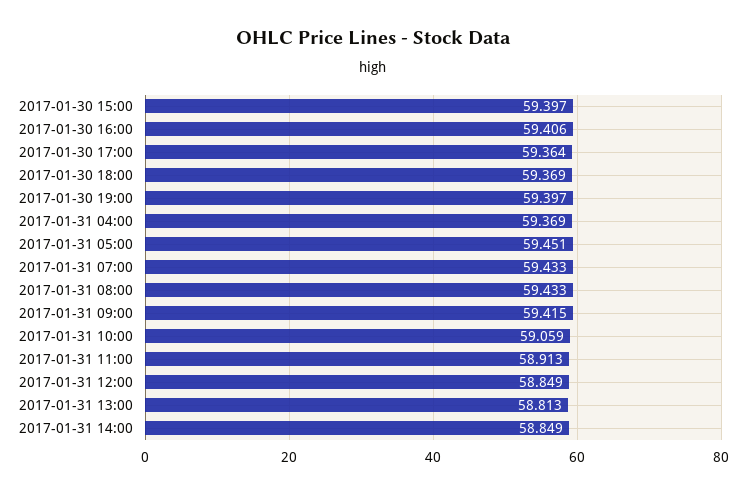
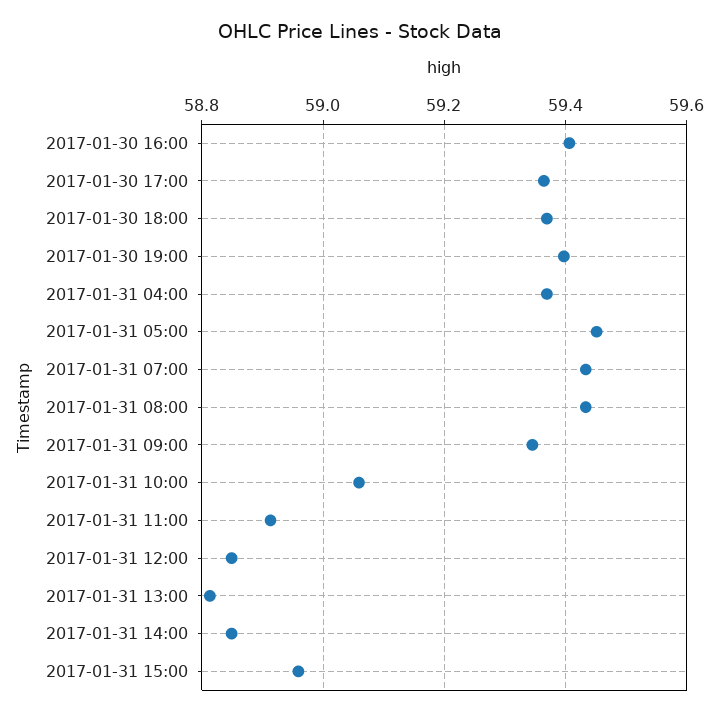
2017-01-30 15:00: 59.397 -> none
2017-01-31 09:00: 59.415 -> 59.34
2017-01-31 15:00: none -> 58.96

